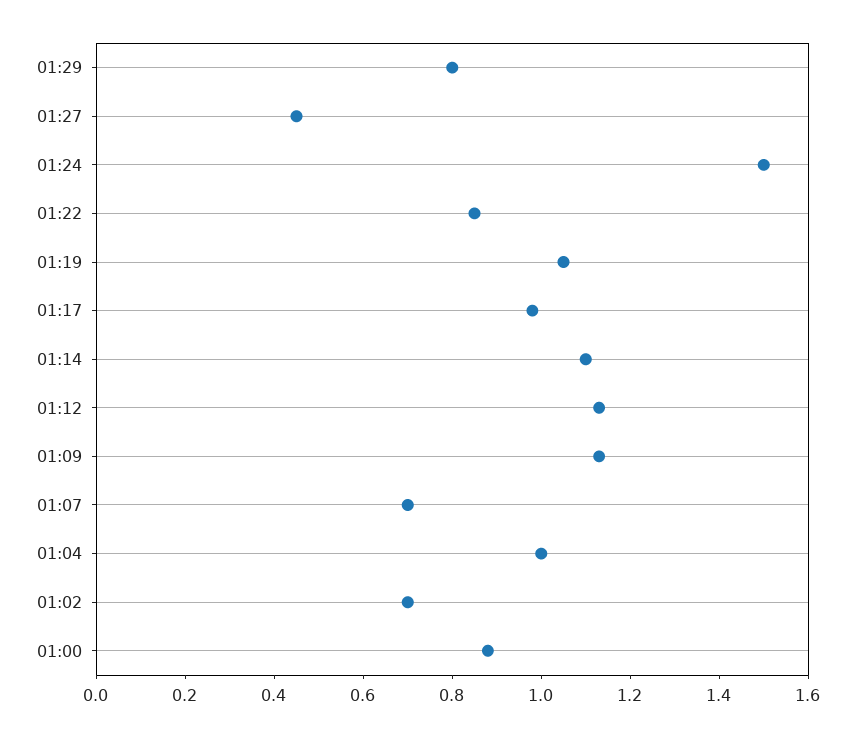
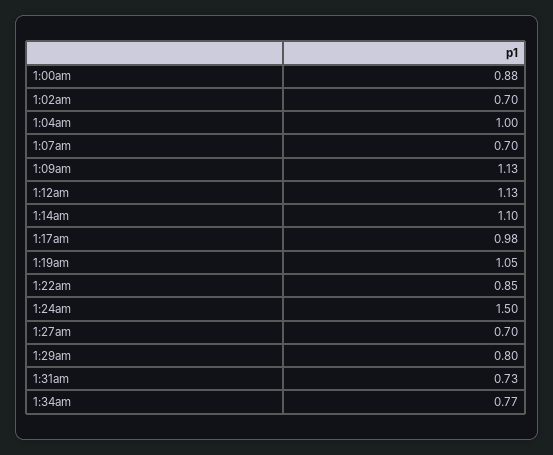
01:27: 0.45 -> 0.7
1:31am: none -> 0.73
1:34am: none -> 0.77

